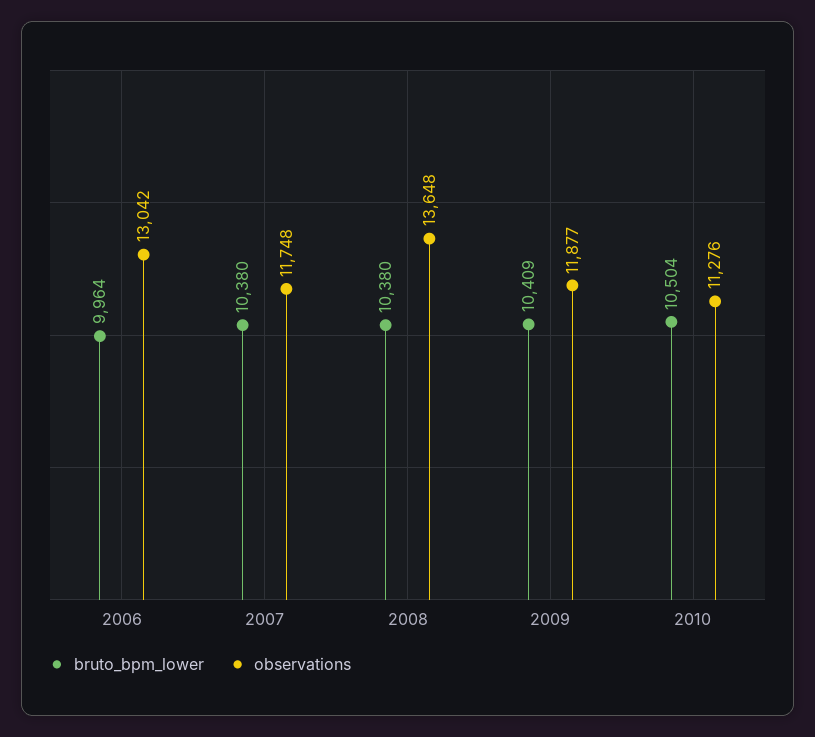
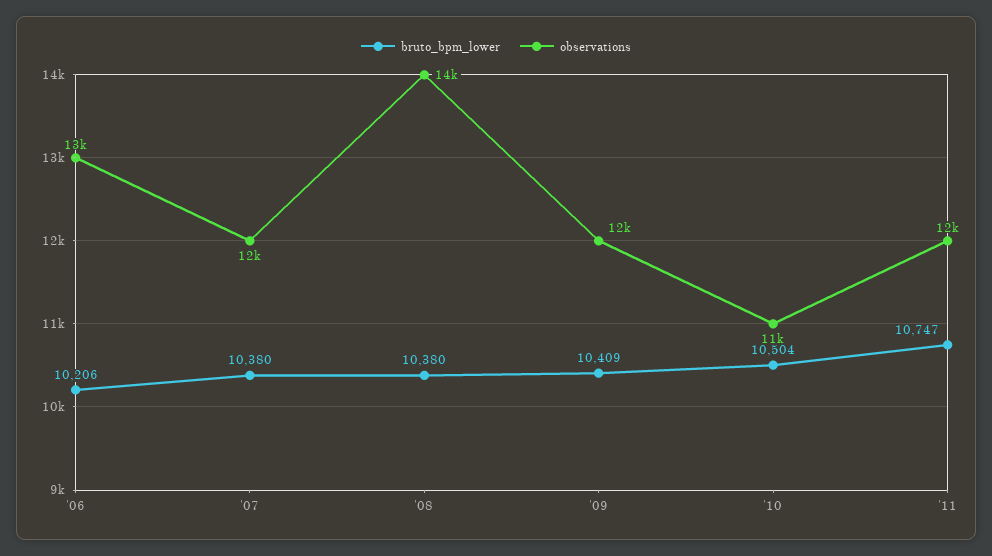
bruto_bpm_lower, 2006: 9964 -> 10206
bruto_bpm_lower, '11: none -> 10747
observations, '11: none -> 12000

